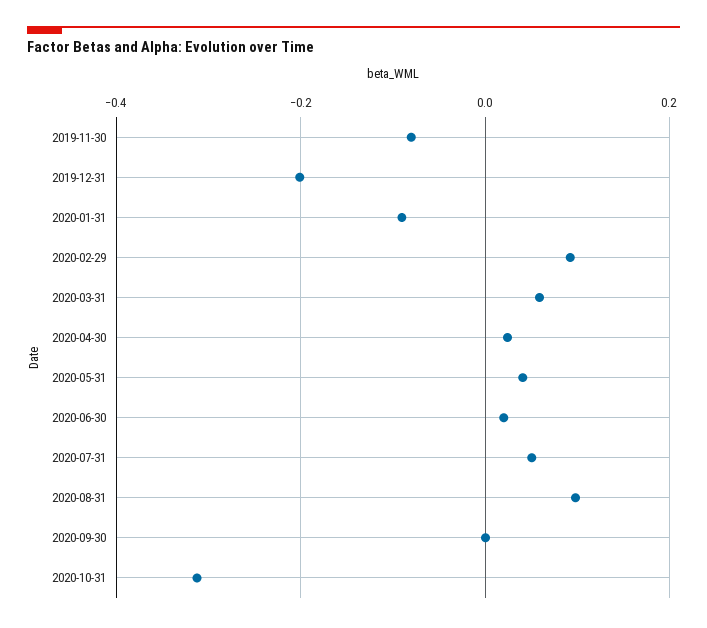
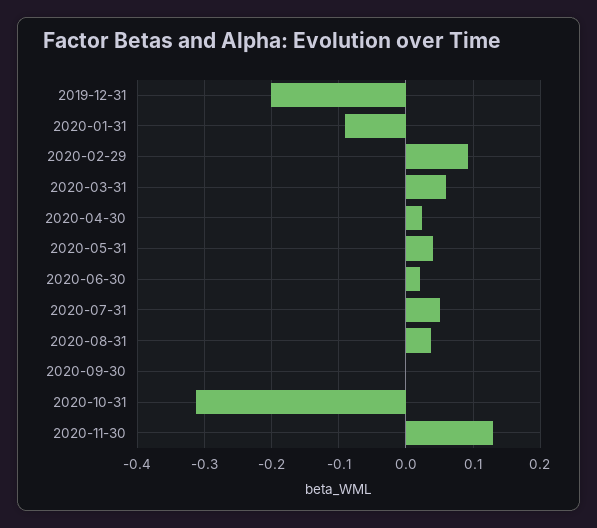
2019-11-30: -0.08 -> none
2020-08-31: 0.1 -> 0.04
2020-11-30: none -> 0.13

